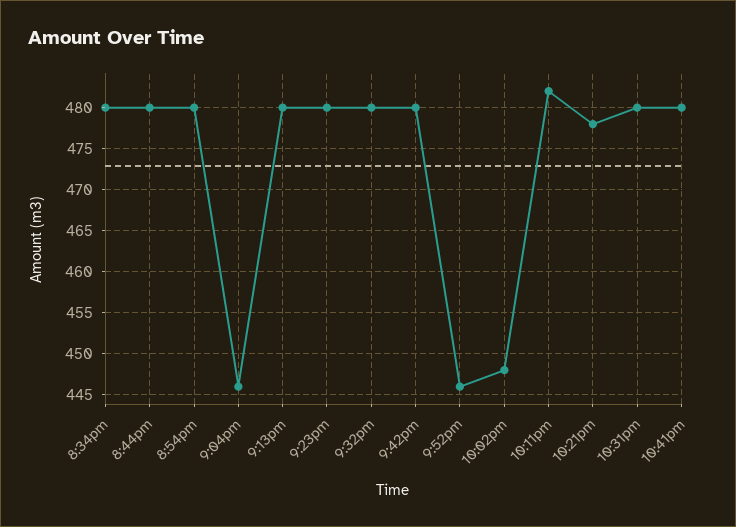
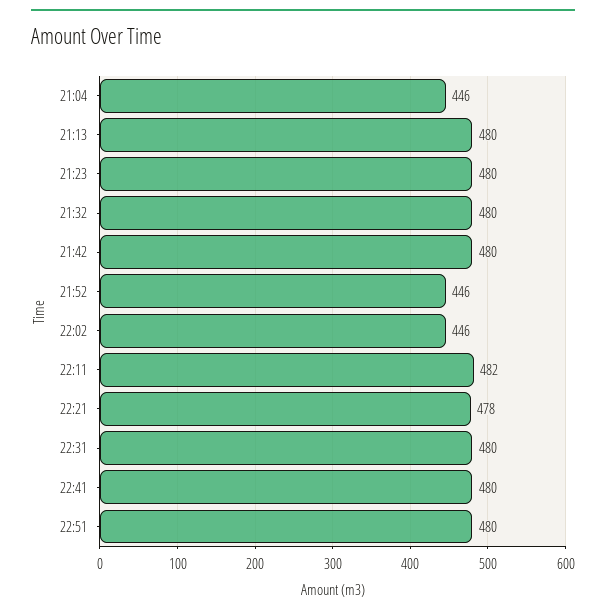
8:34pm: 480 -> none
8:44pm: 480 -> none
8:54pm: 480 -> none
10:02pm: 448 -> 446
22:51: none -> 480

